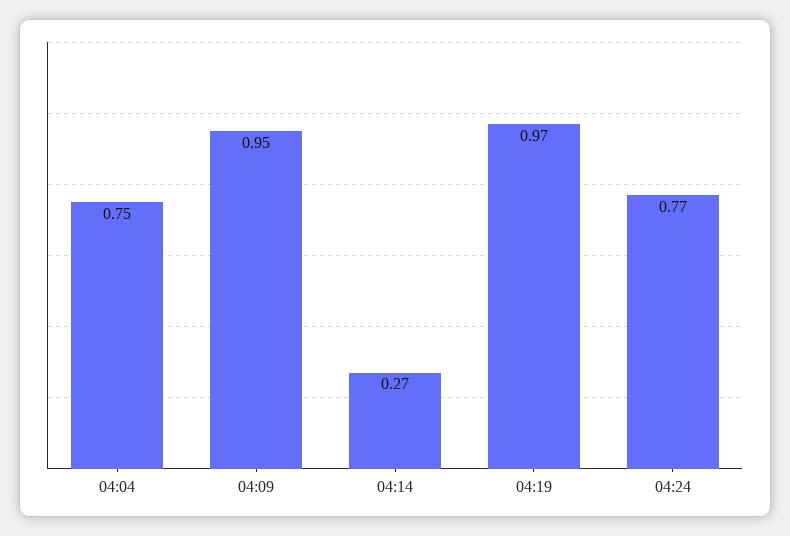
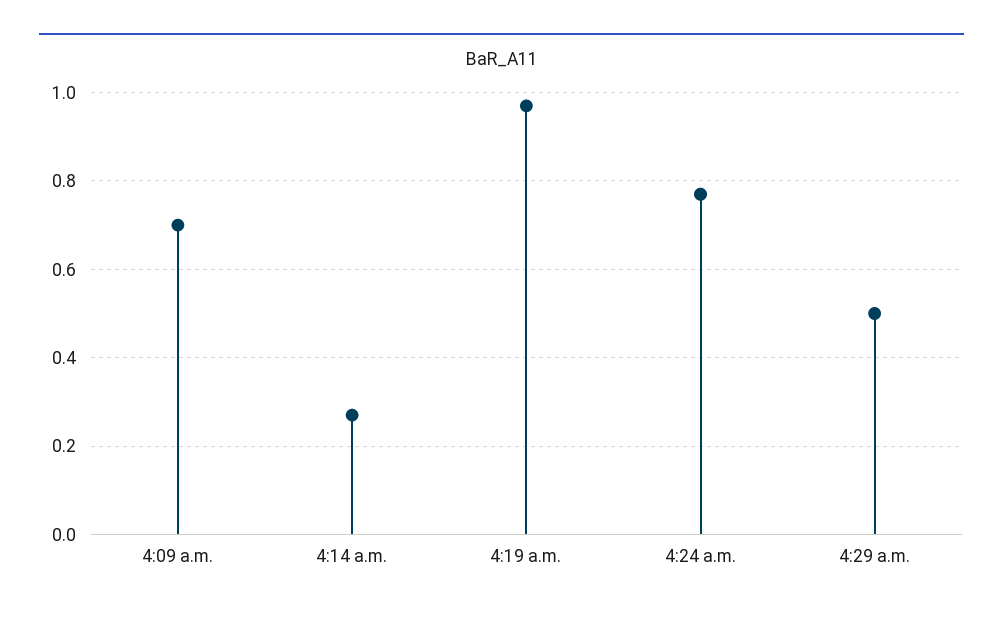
04:04: 0.75 -> none
04:09: 0.95 -> 0.7
4:29 a.m.: none -> 0.5

